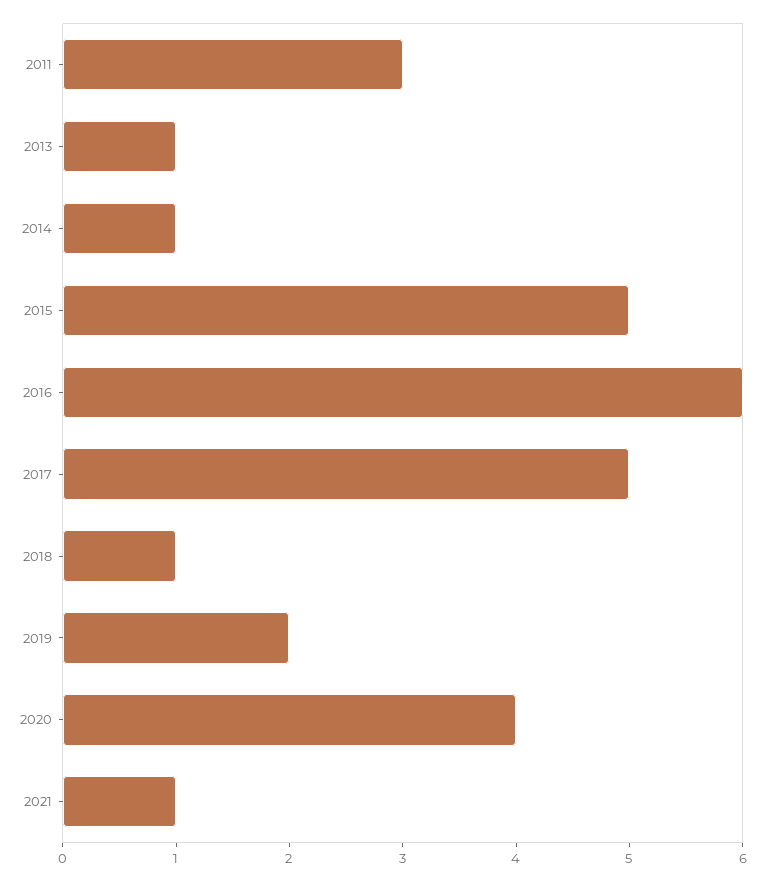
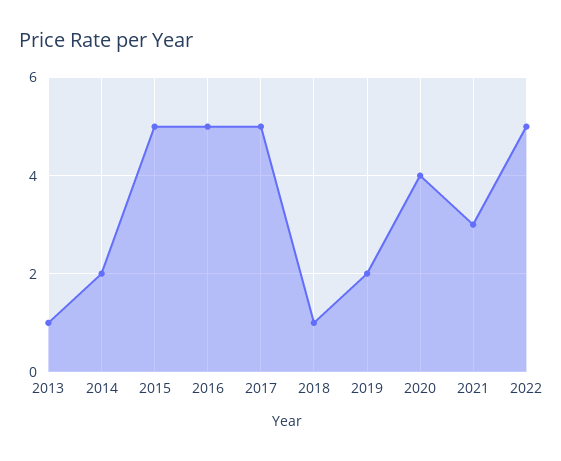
2011: 3 -> none
2014: 1 -> 2
2016: 6 -> 5
2021: 1 -> 3
2022: none -> 5

